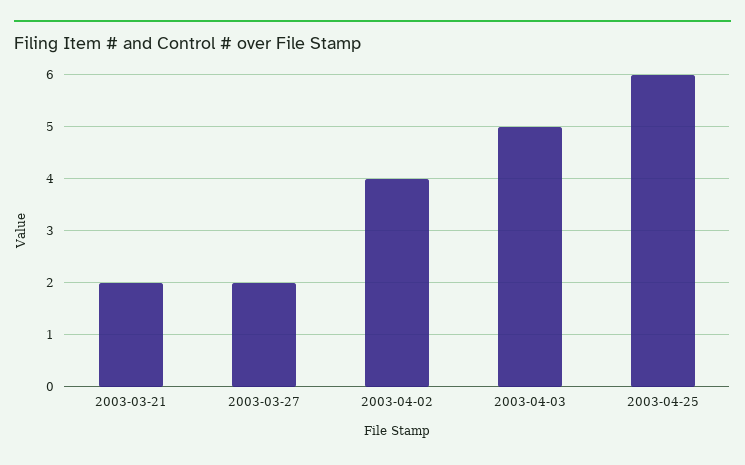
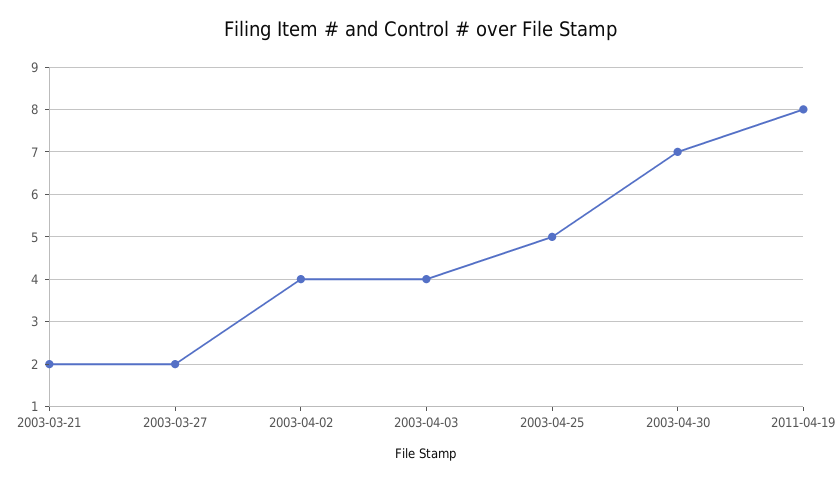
2003-04-03: 5 -> 4
2003-04-25: 6 -> 5
2003-04-30: none -> 7
2011-04-19: none -> 8

